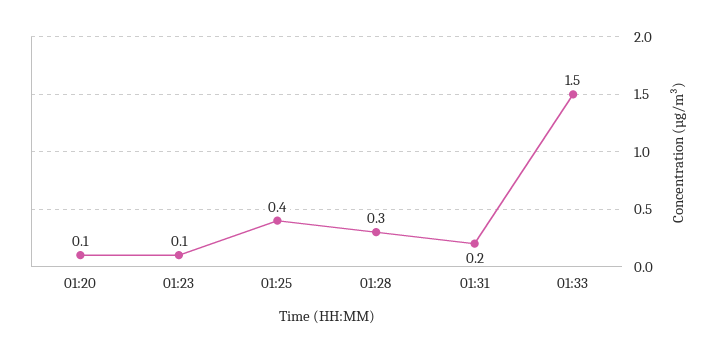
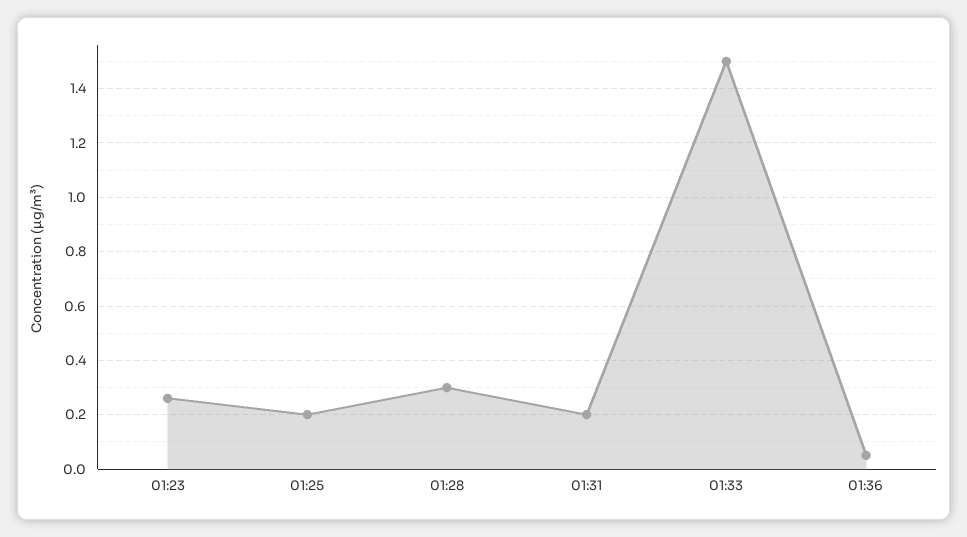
01:20: 0.1 -> none
01:23: 0.1 -> 0.25
01:25: 0.4 -> 0.2
01:36: none -> 0.05

